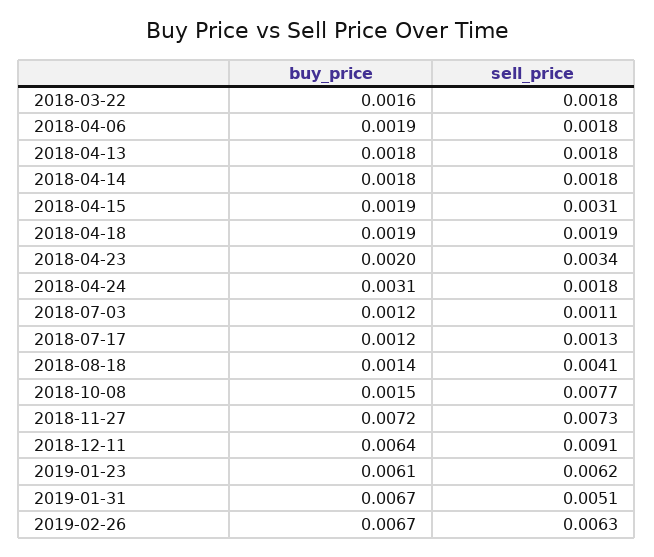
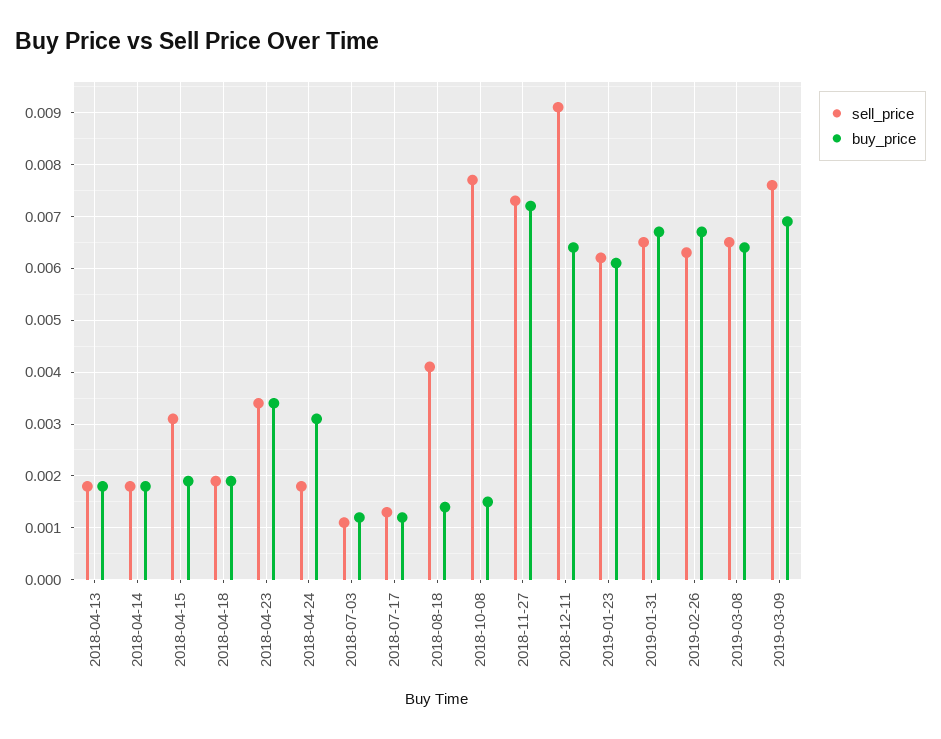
buy_price, 2018-03-22: 0.0016 -> none
sell_price, 2018-03-22: 0.0018 -> none
buy_price, 2018-04-06: 0.0019 -> none
sell_price, 2018-04-06: 0.0018 -> none
buy_price, 2018-04-23: 0.002 -> 0.0035
sell_price, 2019-01-31: 0.0051 -> 0.0065
sell_price, 2019-03-08: none -> 0.0065
buy_price, 2019-03-08: none -> 0.0065
sell_price, 2019-03-09: none -> 0.0075
buy_price, 2019-03-09: none -> 0.007

